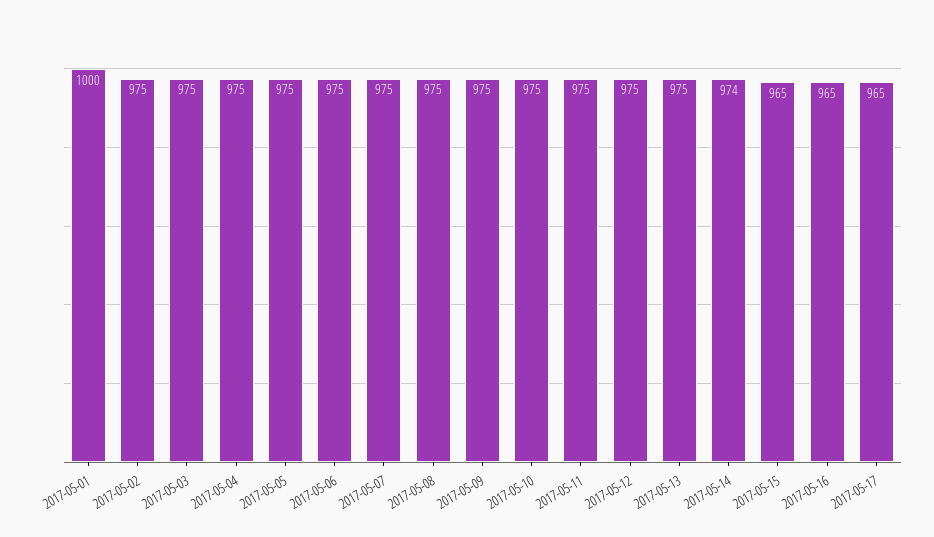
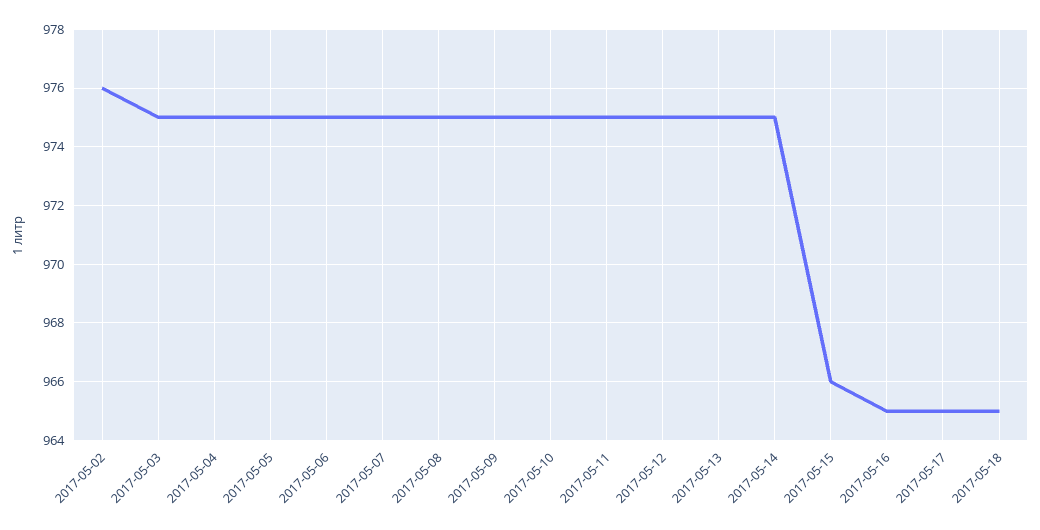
2017-05-01: 1000 -> none
2017-05-02: 975 -> 976
2017-05-14: 974 -> 975
2017-05-15: 965 -> 966
2017-05-18: none -> 965

